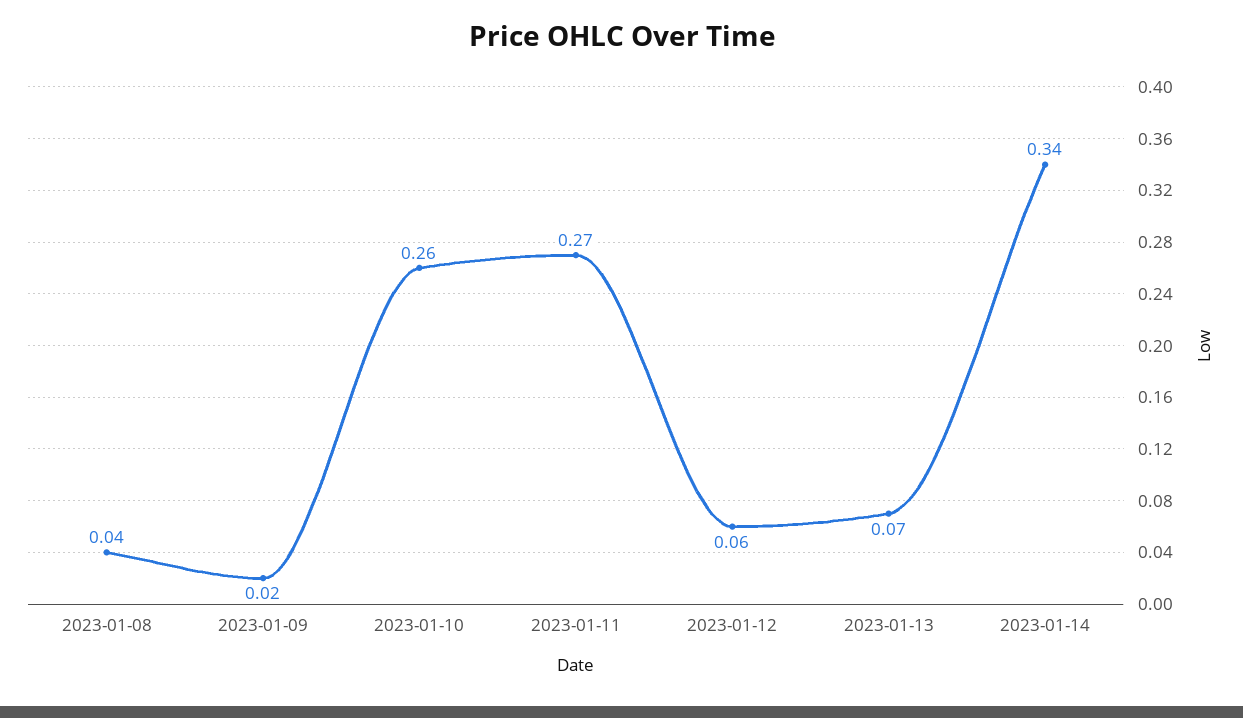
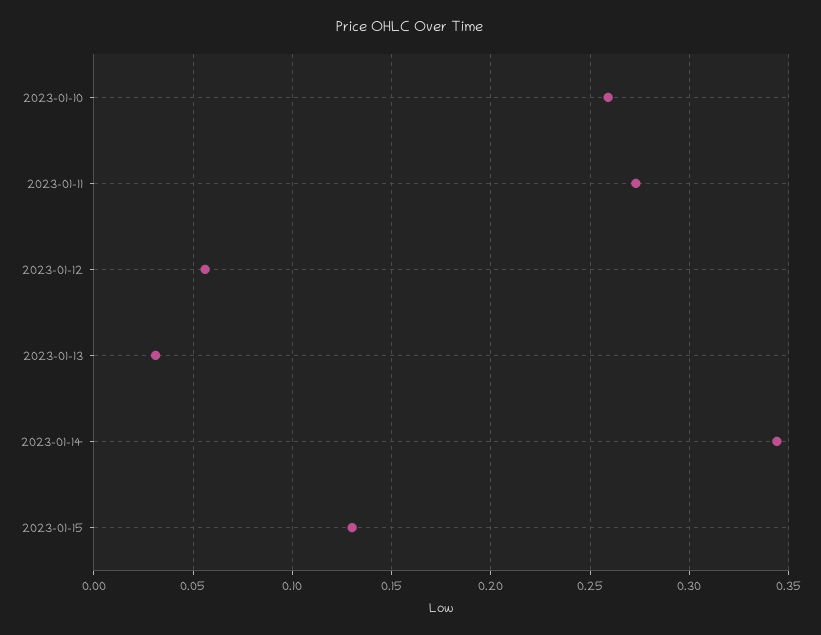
2023-01-08: 0.04 -> none
2023-01-09: 0.02 -> none
2023-01-13: 0.07 -> 0.03
2023-01-15: none -> 0.13

